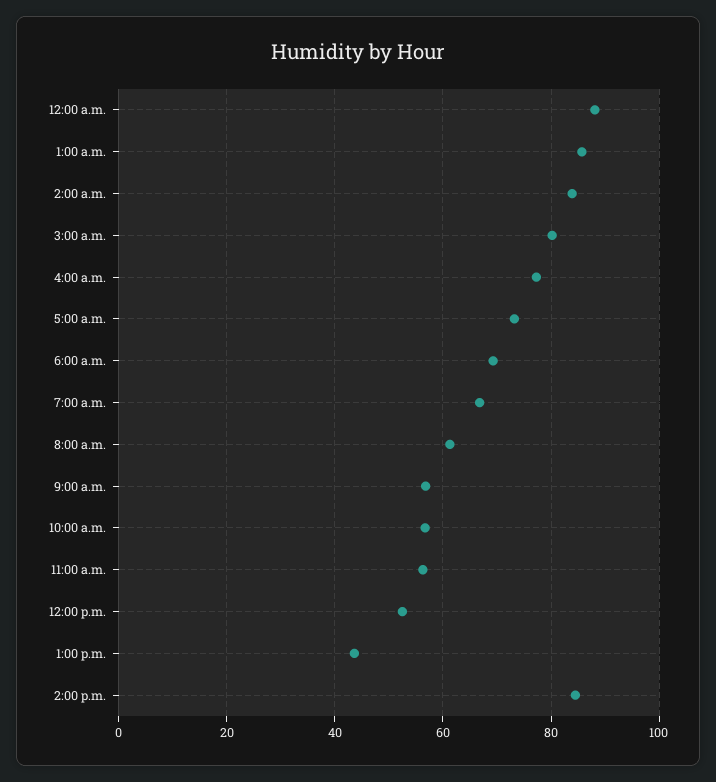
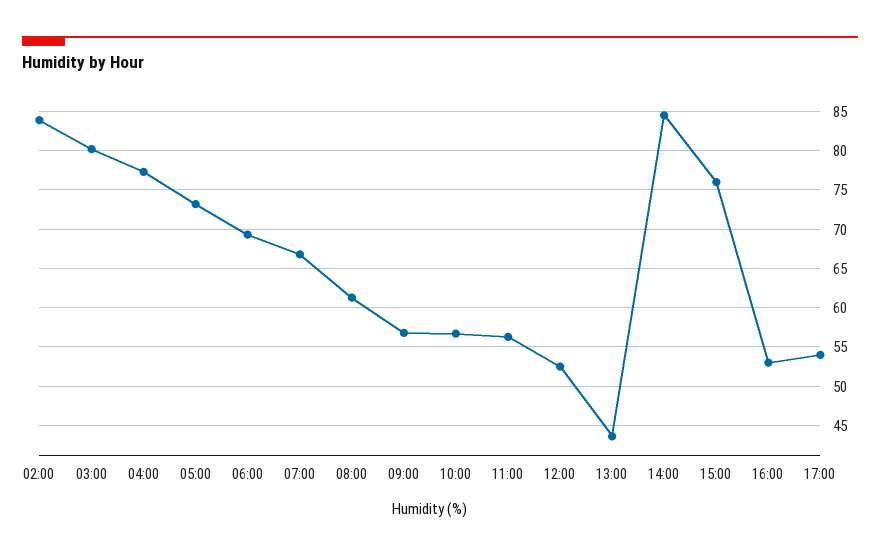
12:00 a.m.: 88 -> none
1:00 a.m.: 86 -> none
15:00: none -> 76
16:00: none -> 53
17:00: none -> 54

